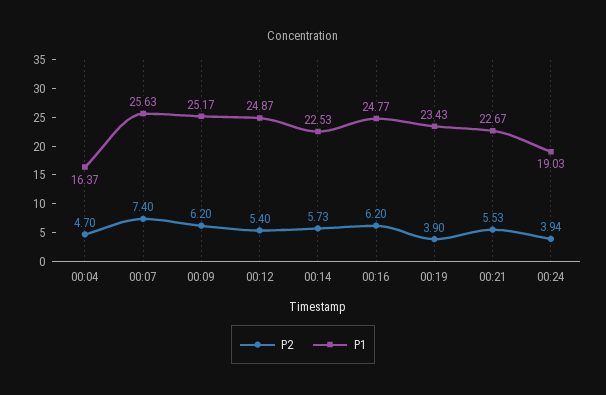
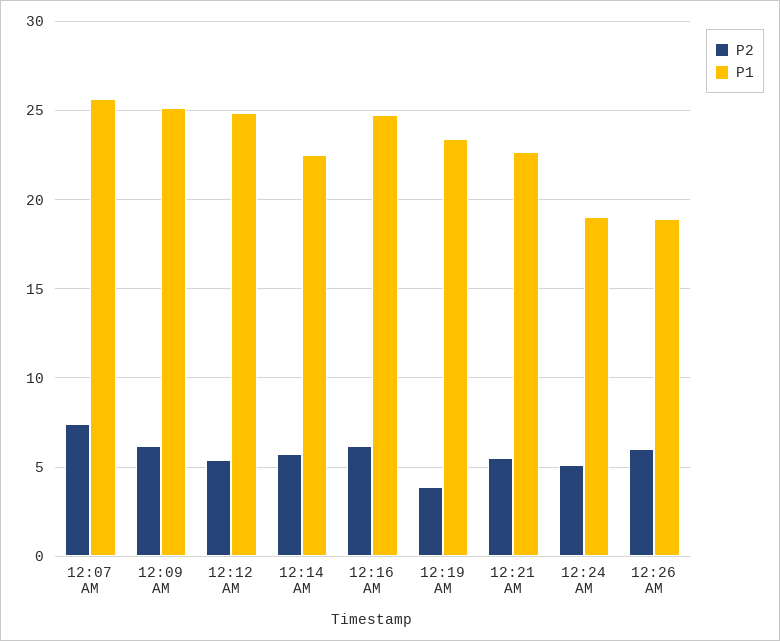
P2, 00:04: 4.7 -> none
P1, 00:04: 16.37 -> none
P2, 00:24: 3.94 -> 5
P2, 12:26 AM: none -> 6
P1, 12:26 AM: none -> 19

